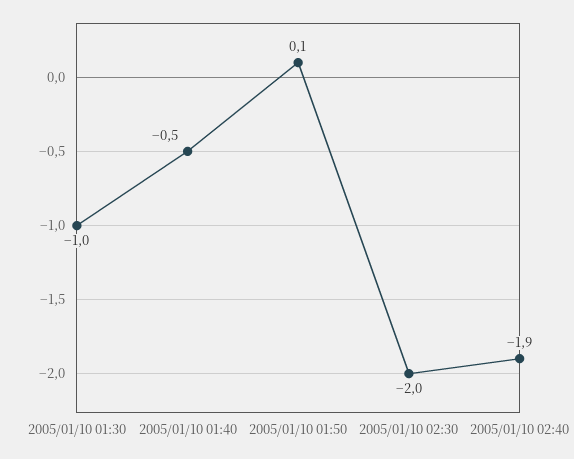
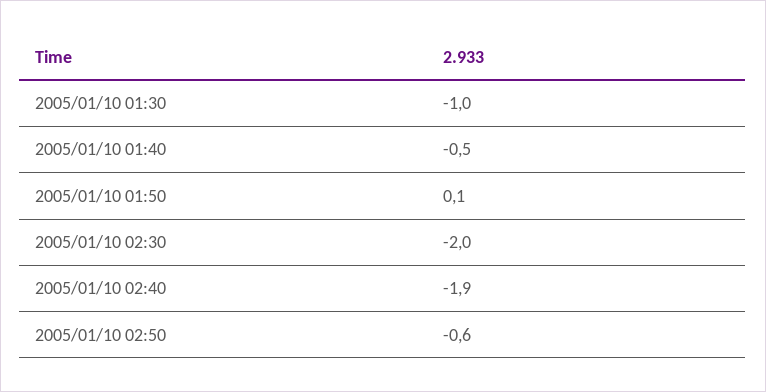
2005/01/10 02:50: none -> -0.6

